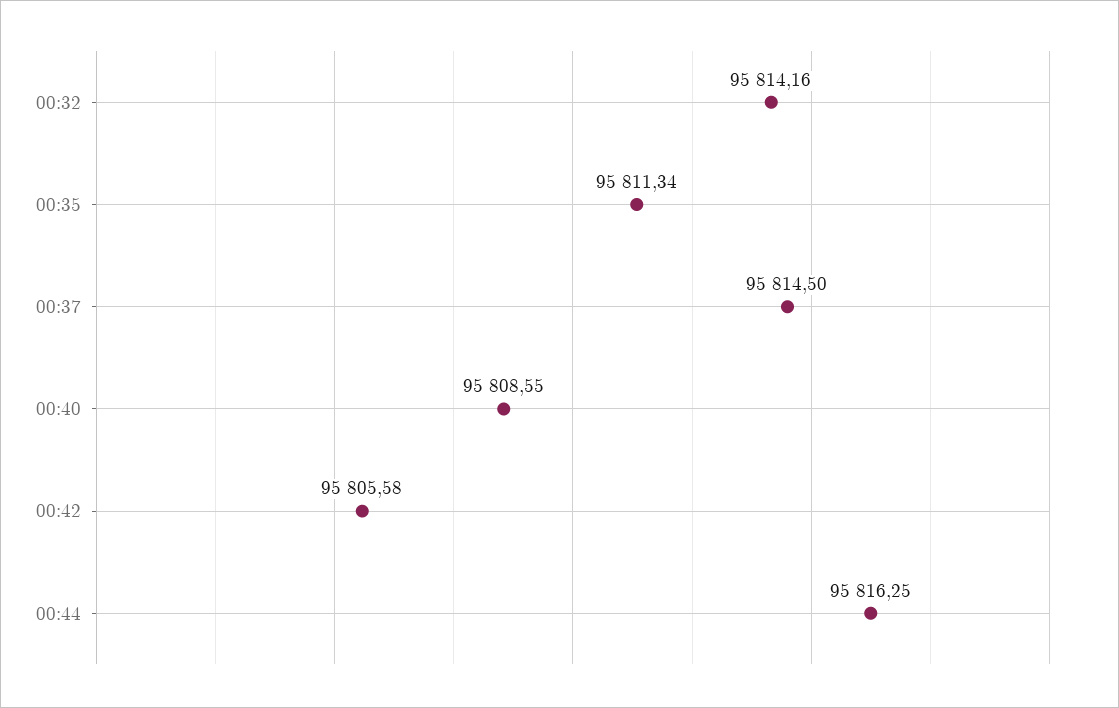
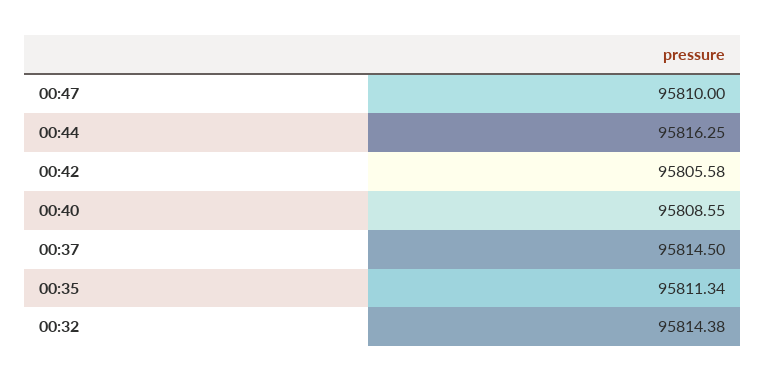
00:32: 95814.16 -> 95814.38
00:47: none -> 95810

